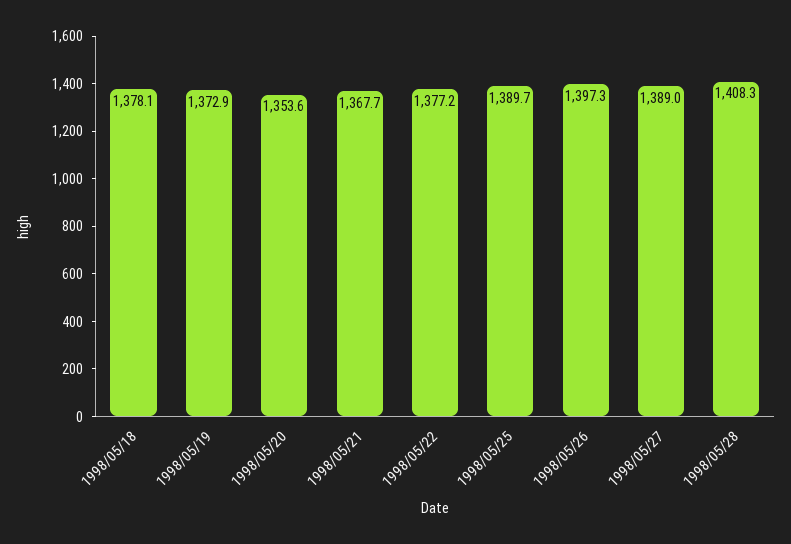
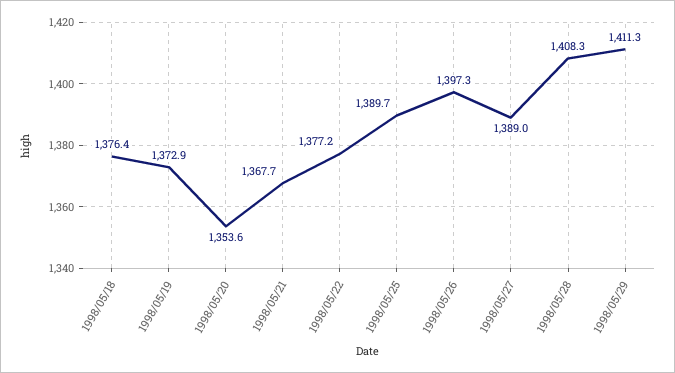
1998/05/18: 1378.1 -> 1376.4
1998/05/29: none -> 1411.3

